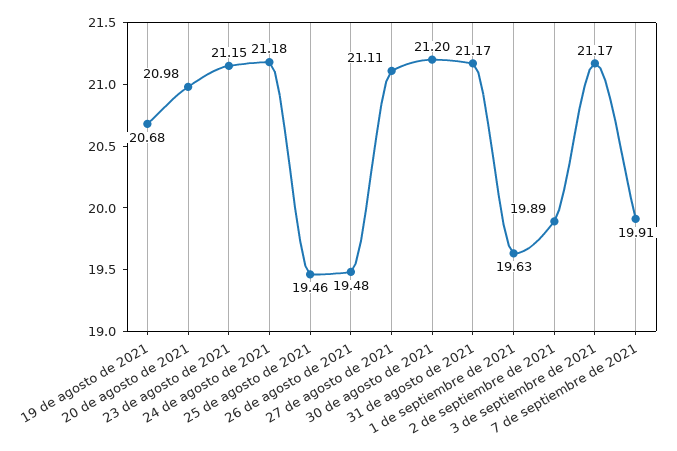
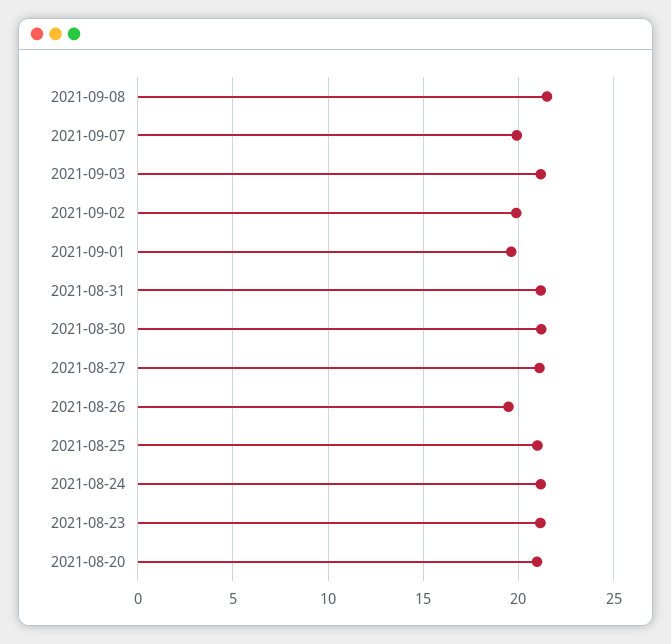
19 de agosto de 2021: 20.68 -> none
25 de agosto de 2021: 19.46 -> 21
2021-09-08: none -> 21.5

